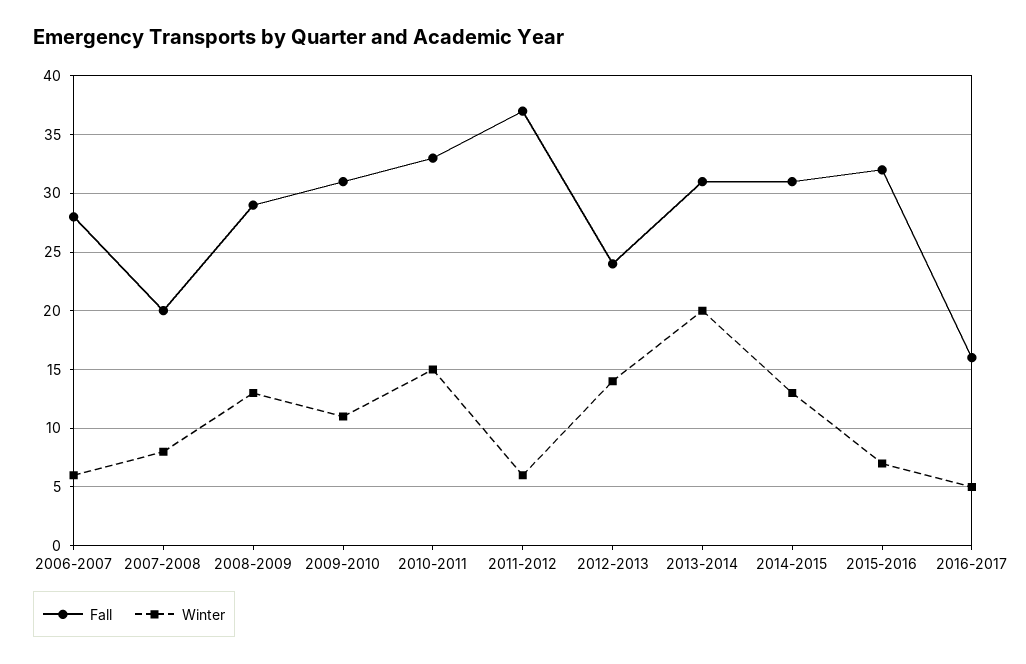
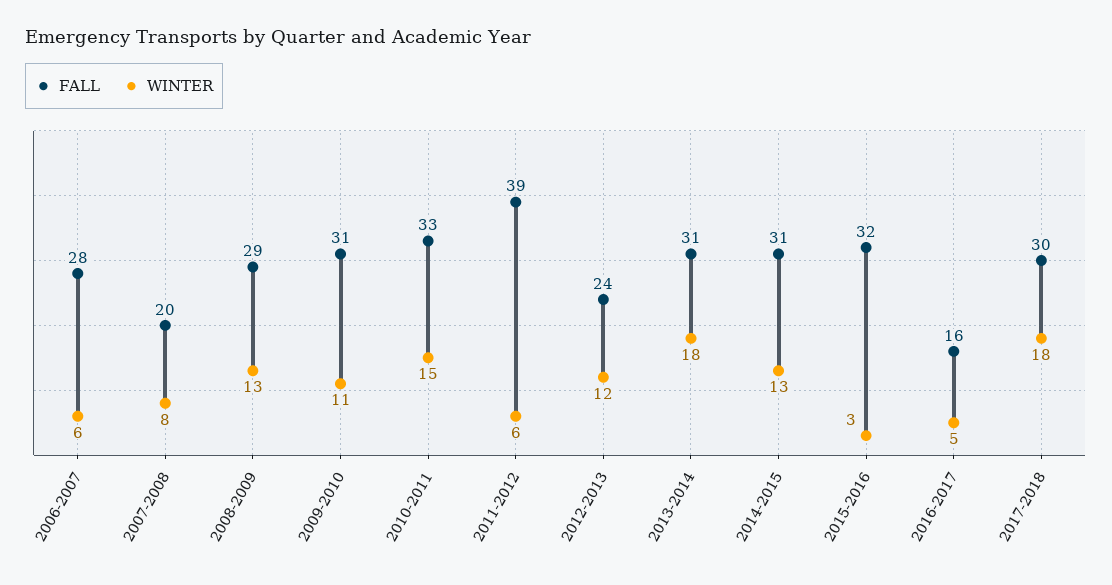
Fall, 2011-2012: 37 -> 39
Winter, 2012-2013: 14 -> 12
Winter, 2013-2014: 20 -> 18
Winter, 2015-2016: 7 -> 3
Fall, 2017-2018: none -> 30
Winter, 2017-2018: none -> 18

